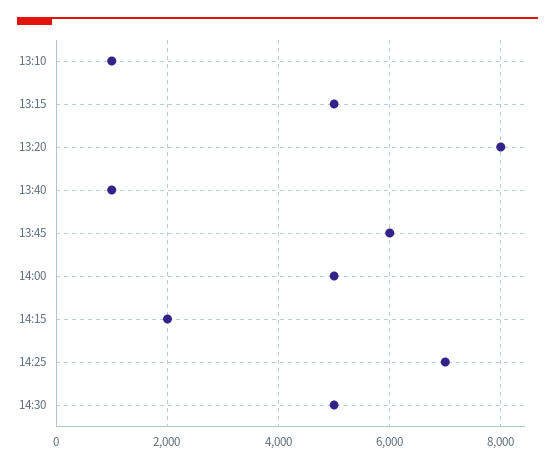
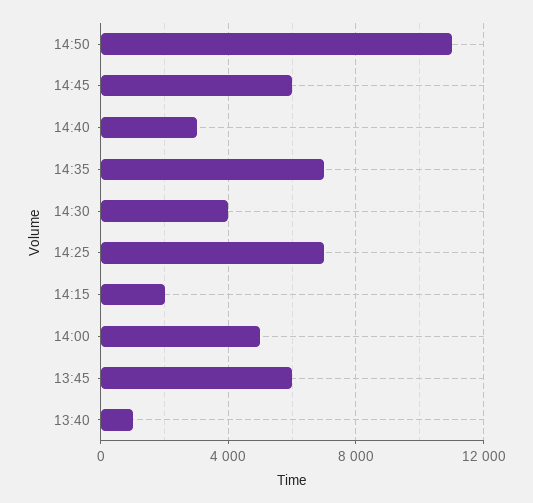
13:10: 1000 -> none
13:15: 5000 -> none
13:20: 8000 -> none
14:30: 5000 -> 4000
14:50: none -> 11000
14:45: none -> 6000
14:40: none -> 3000
14:35: none -> 7000

